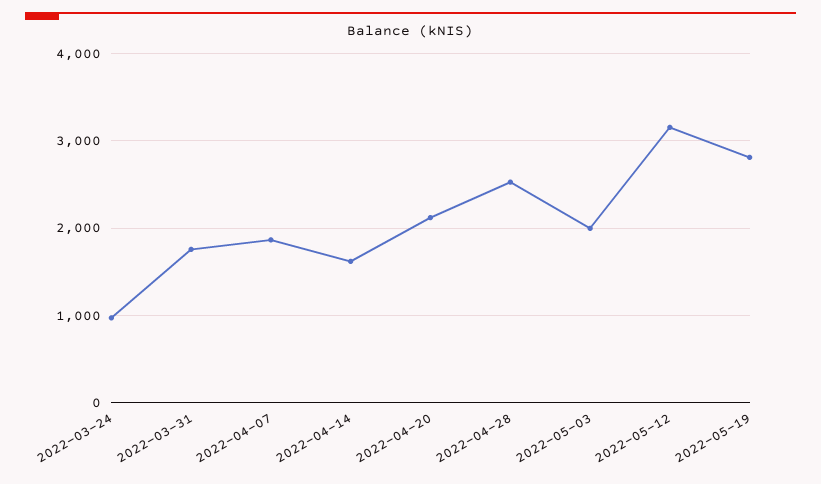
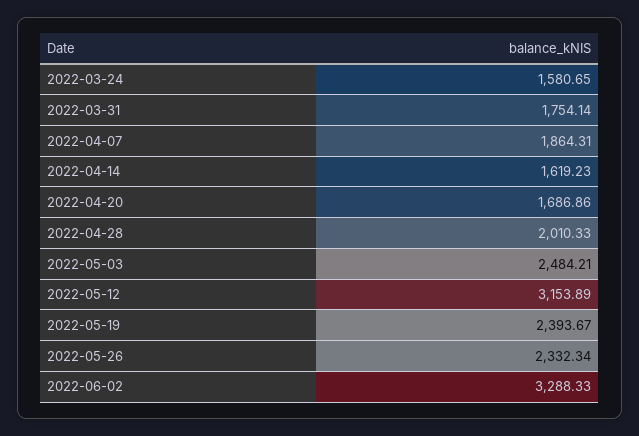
2022-03-24: 1000 -> 1580.65
2022-04-20: 2100 -> 1686.86
2022-04-28: 2500 -> 2010.33
2022-05-03: 2000 -> 2484.21
2022-05-19: 2800 -> 2393.67
2022-05-26: none -> 2332.34
2022-06-02: none -> 3288.33

